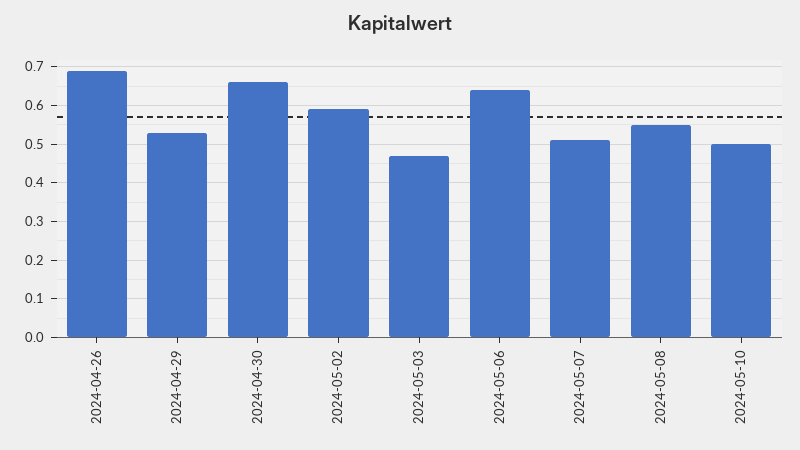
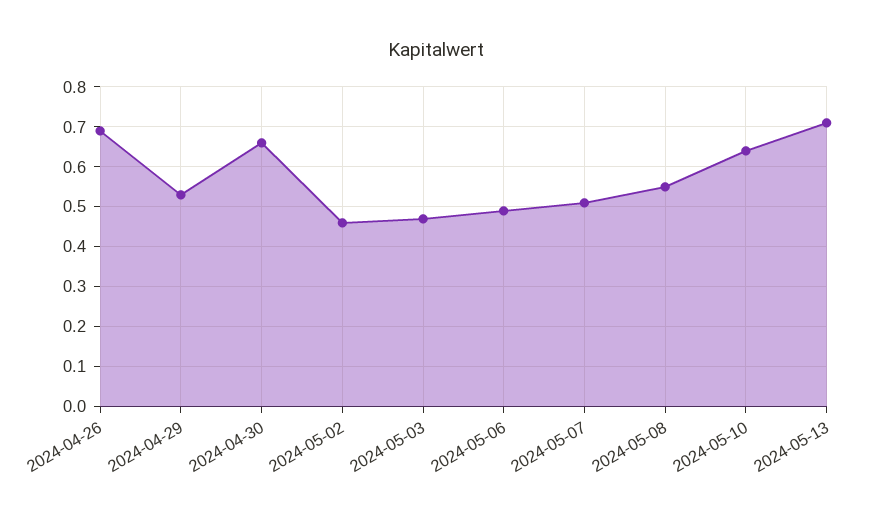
2024-05-02: 0.6 -> 0.45
2024-05-06: 0.65 -> 0.5
2024-05-10: 0.5 -> 0.65
2024-05-13: none -> 0.7

